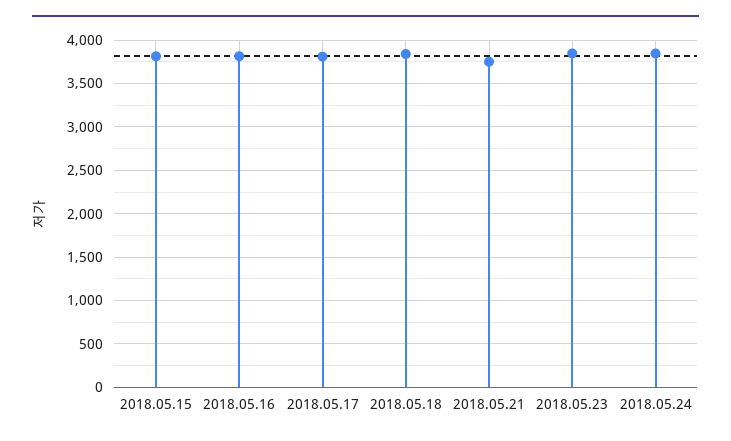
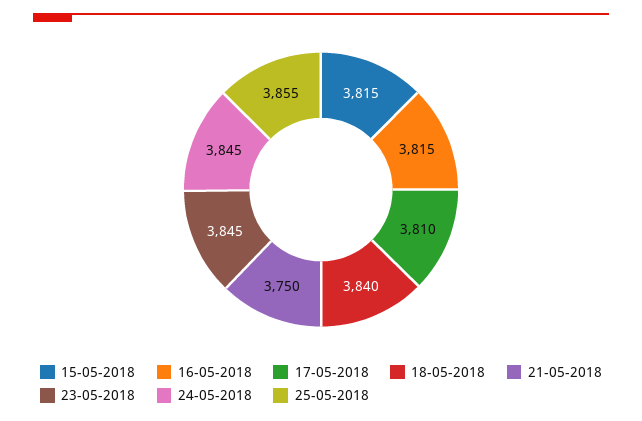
25-05-2018: none -> 3855

